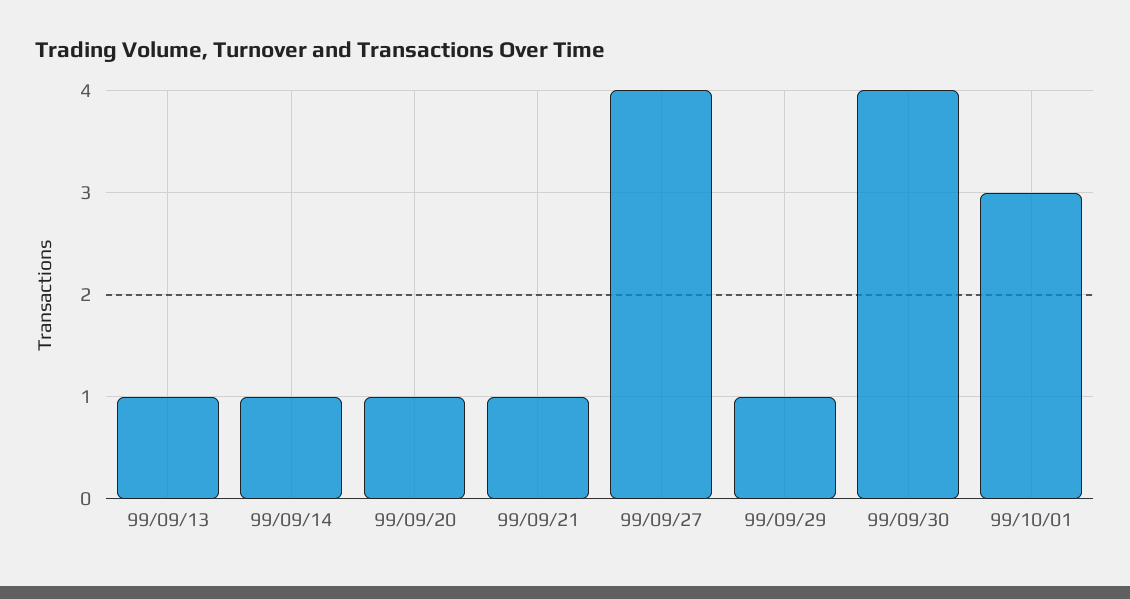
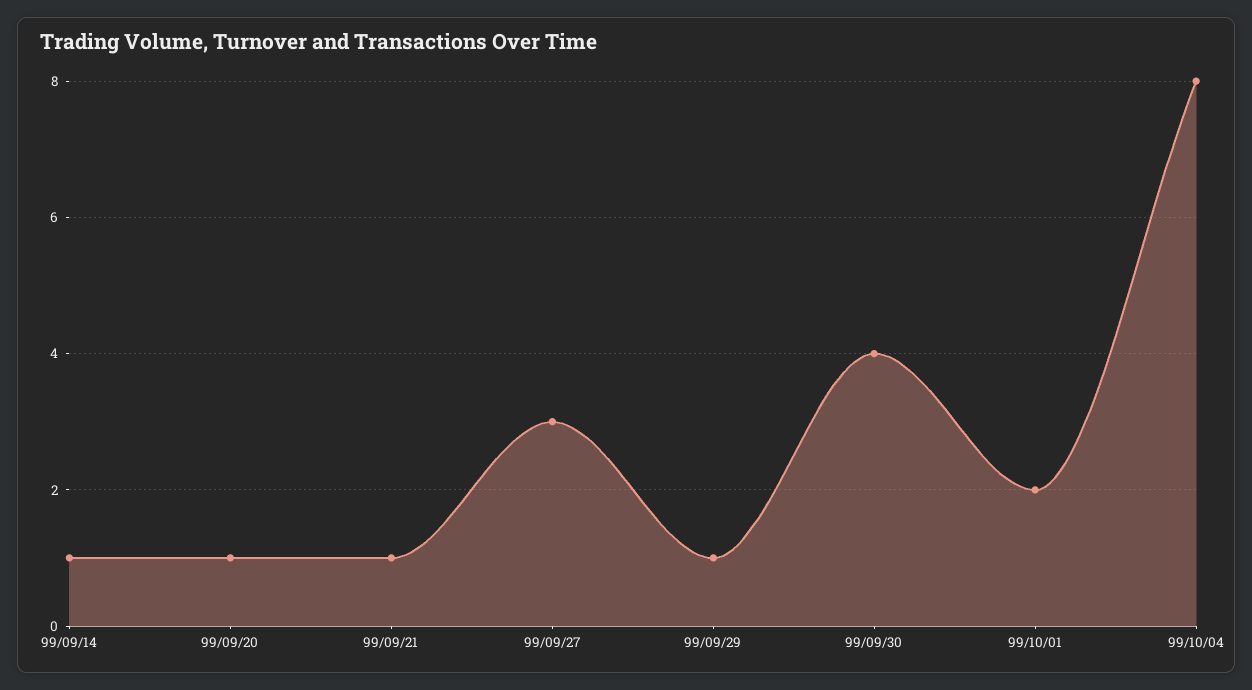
99/09/13: 1 -> none
99/09/27: 4 -> 3
99/10/01: 3 -> 2
99/10/04: none -> 8

